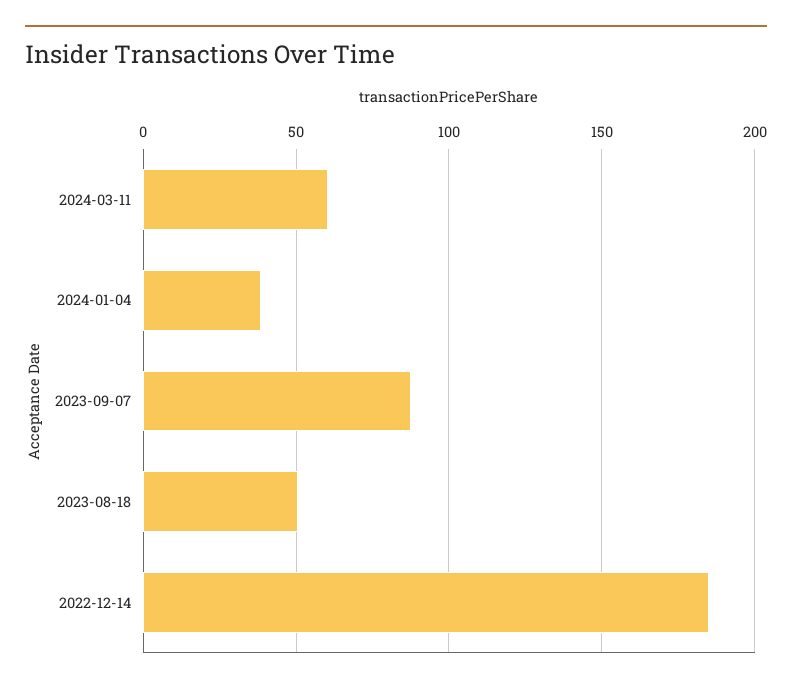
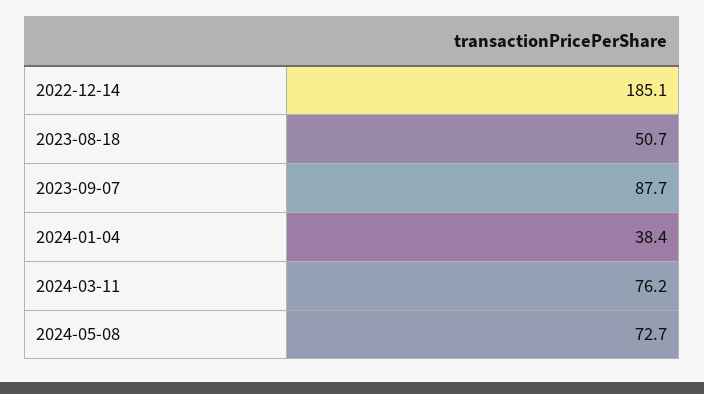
2024-03-11: 60 -> 76.2
2024-05-08: none -> 72.7

